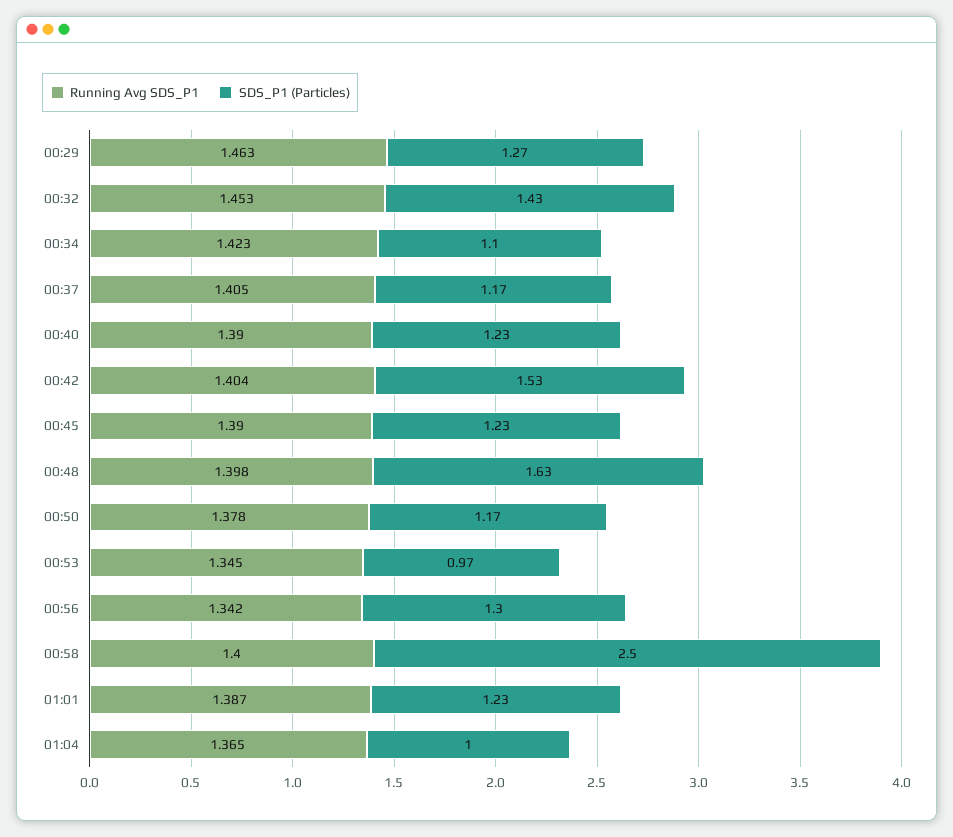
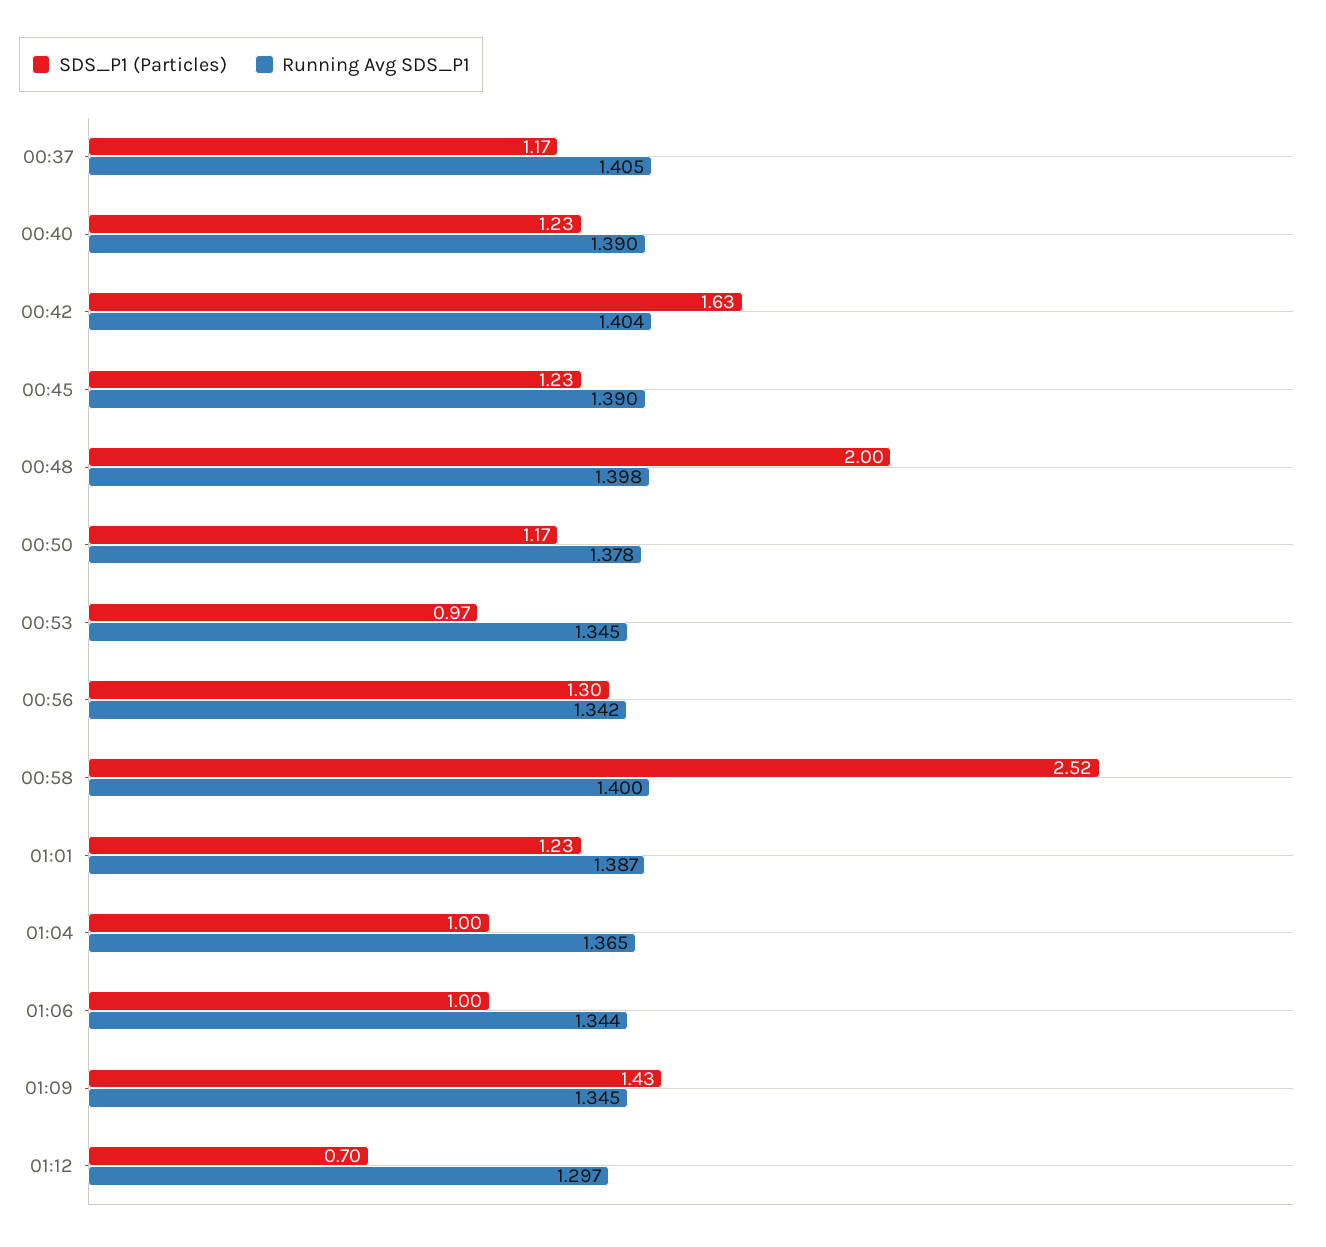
Running Avg SDS_P1, 00:29: 1.463 -> none
SDS_P1 (Particles), 00:29: 1.27 -> none
Running Avg SDS_P1, 00:32: 1.453 -> none
SDS_P1 (Particles), 00:32: 1.43 -> none
Running Avg SDS_P1, 00:34: 1.423 -> none
SDS_P1 (Particles), 00:34: 1.1 -> none
SDS_P1 (Particles), 00:42: 1.53 -> 1.63
SDS_P1 (Particles), 00:48: 1.63 -> 2
SDS_P1 (Particles), 00:58: 2.5 -> 2.52
SDS_P1 (Particles), 01:06: none -> 1
Running Avg SDS_P1, 01:06: none -> 1.344
SDS_P1 (Particles), 01:09: none -> 1.43
Running Avg SDS_P1, 01:09: none -> 1.345
SDS_P1 (Particles), 01:12: none -> 0.7
Running Avg SDS_P1, 01:12: none -> 1.297

